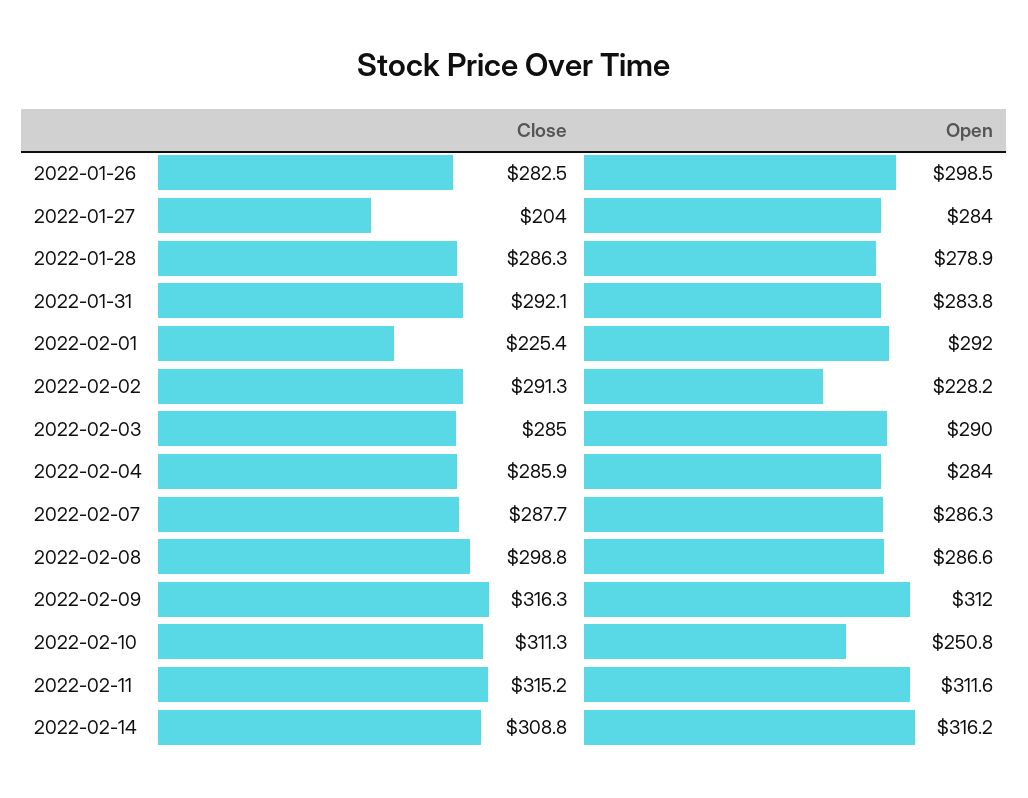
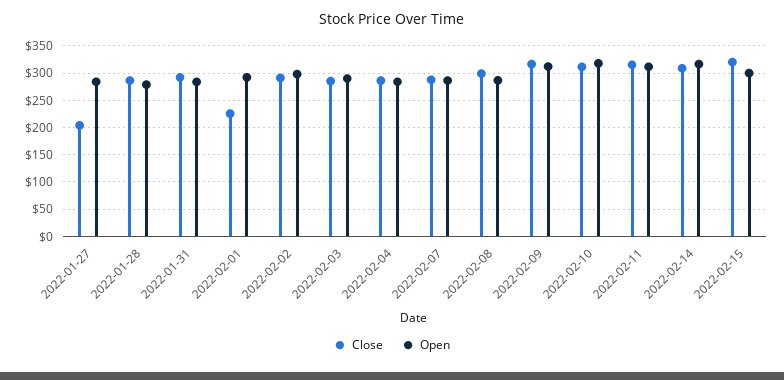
Close, 2022-01-26: 282.5 -> none
Open, 2022-01-26: 298.5 -> none
Open, 2022-02-02: 228.2 -> 300
Open, 2022-02-10: 250.8 -> 325
Close, 2022-02-15: none -> 325
Open, 2022-02-15: none -> 300

